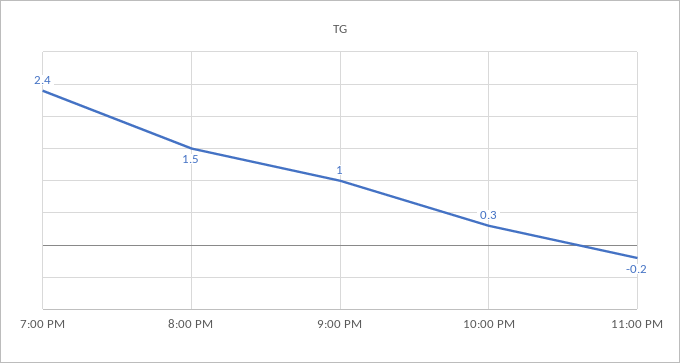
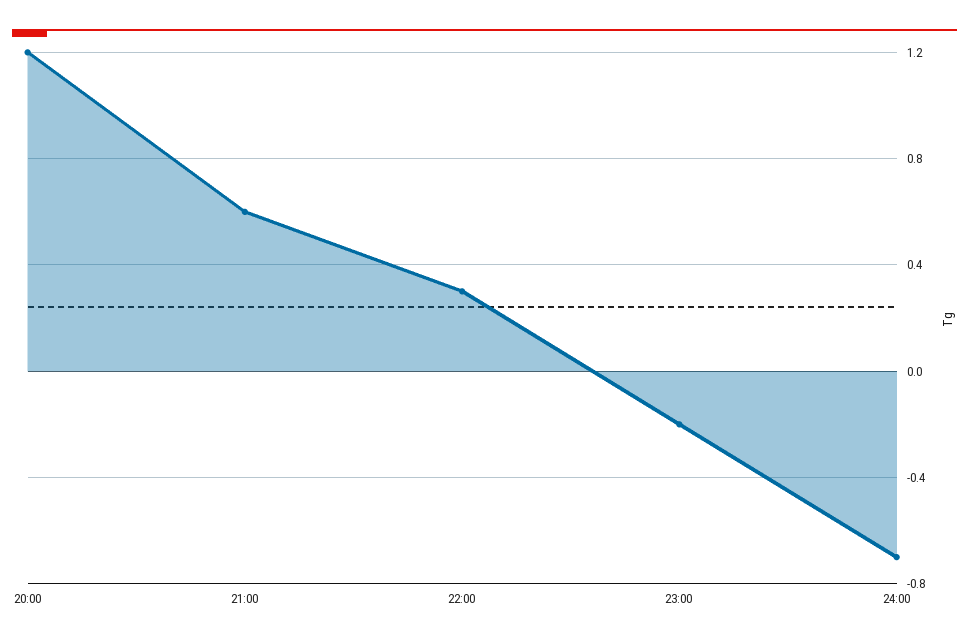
7:00 PM: 2.4 -> none
8:00 PM: 1.5 -> 1.2
9:00 PM: 1 -> 0.6
24:00: none -> -0.7

